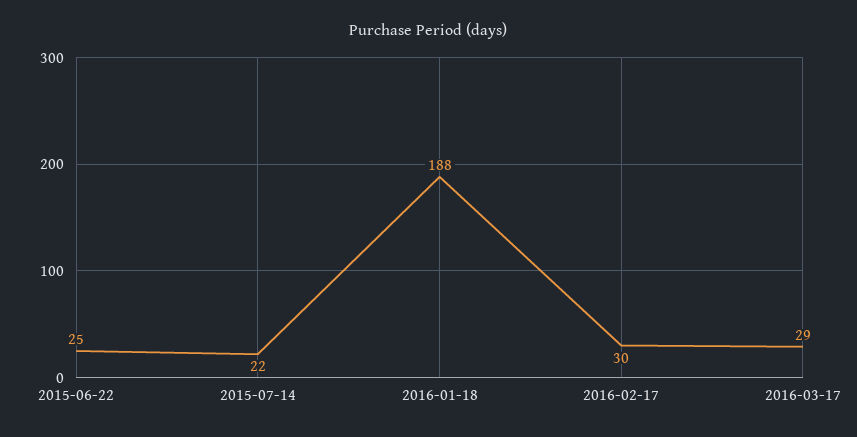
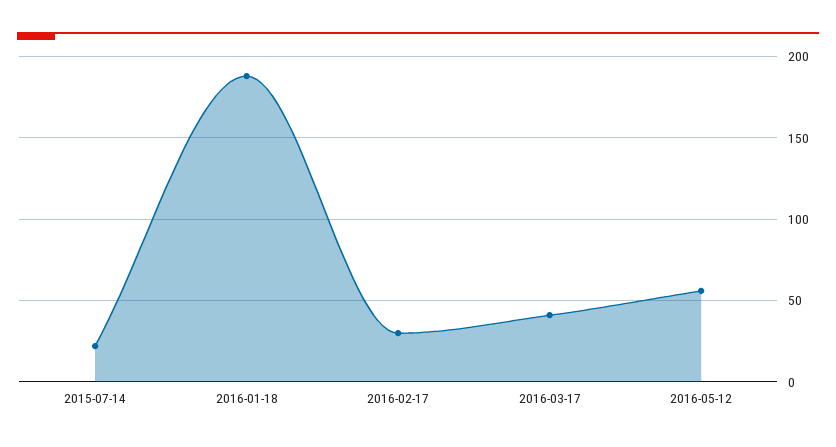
2015-06-22: 25 -> none
2016-03-17: 29 -> 40
2016-05-12: none -> 55

